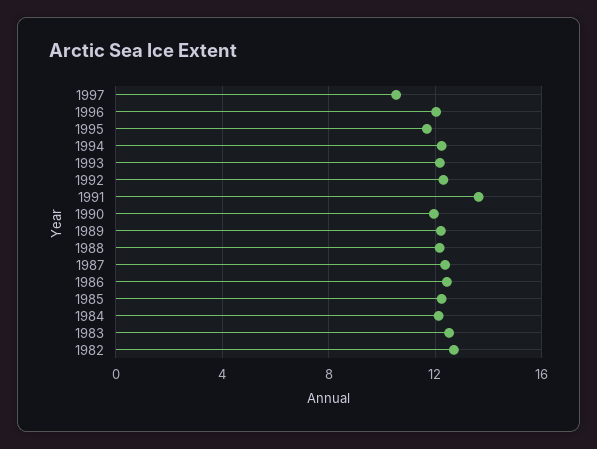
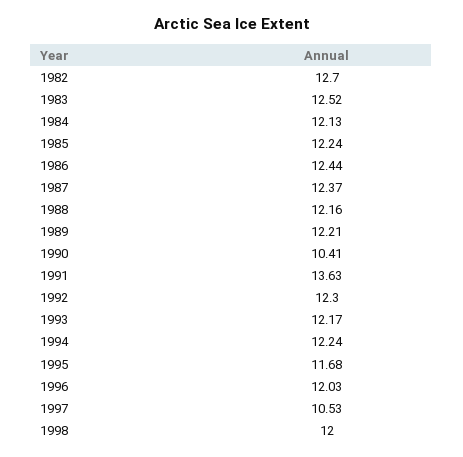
1990: 12 -> 10.41
1998: none -> 12

